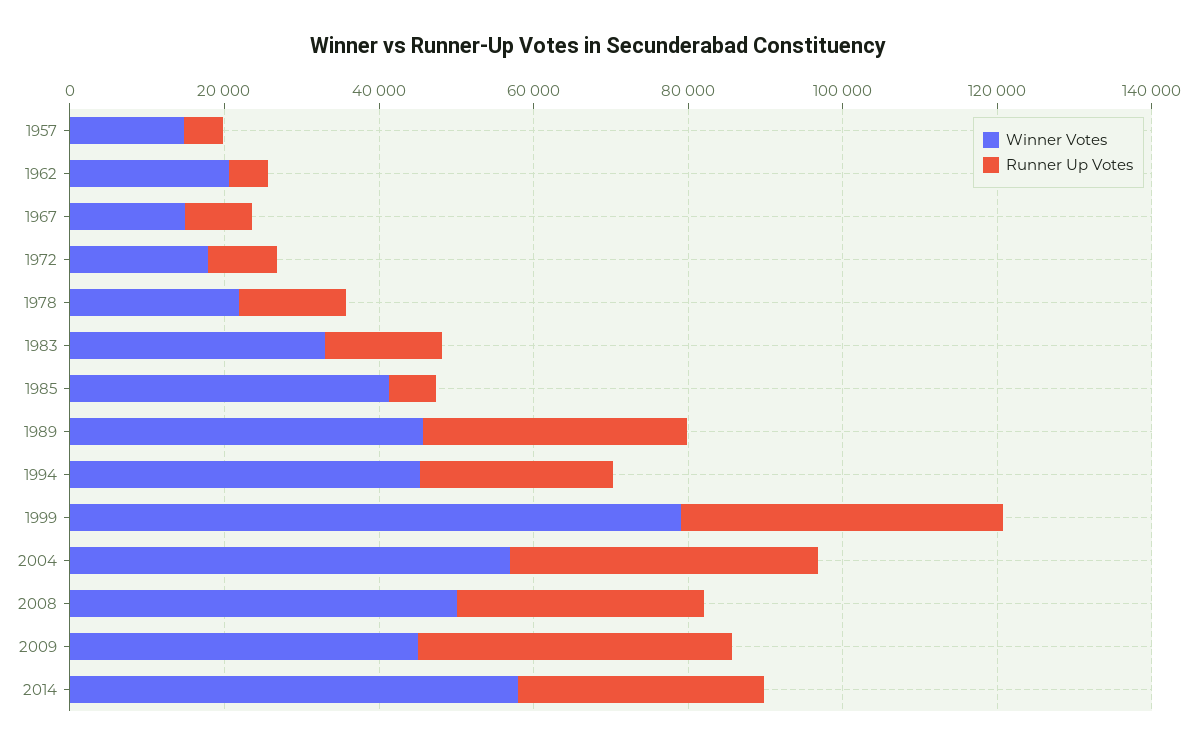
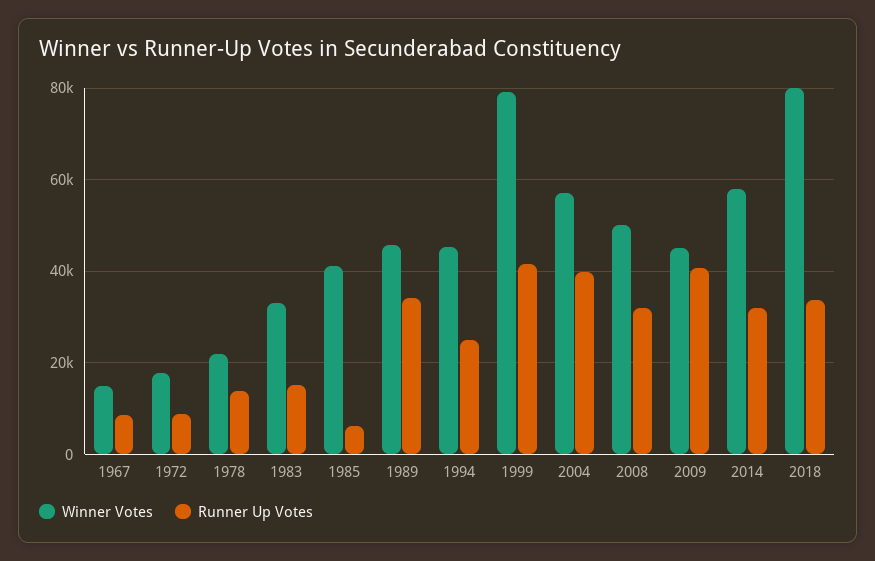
Winner Votes, 1957: 15000 -> none
Runner Up Votes, 1957: 5000 -> none
Winner Votes, 1962: 20000 -> none
Runner Up Votes, 1962: 5000 -> none
Winner Votes, 2018: none -> 80000
Runner Up Votes, 2018: none -> 34000

